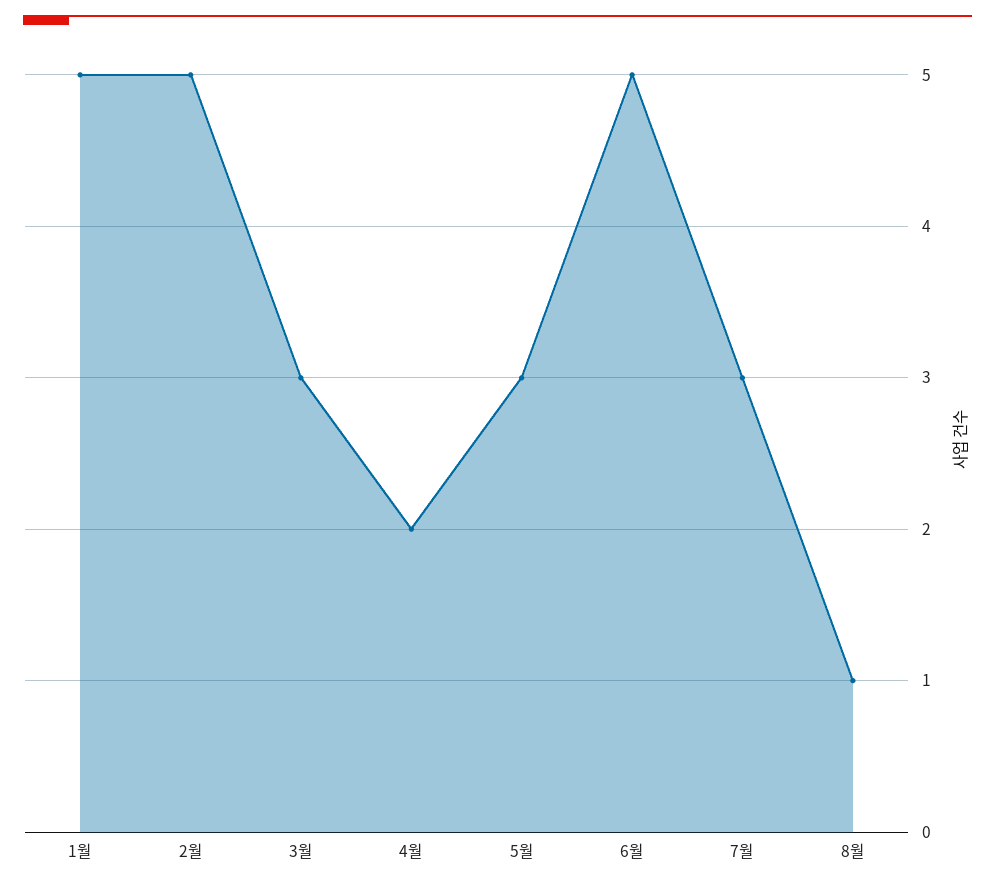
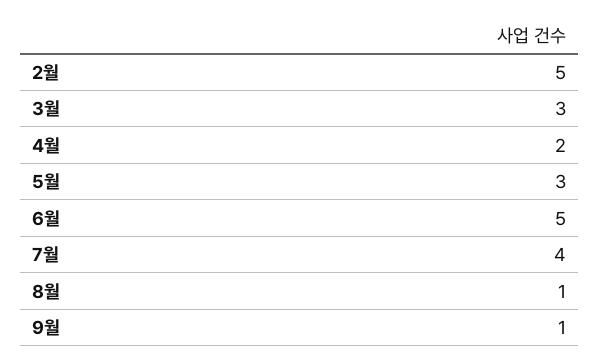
1월: 5 -> none
7월: 3 -> 4
9월: none -> 1

